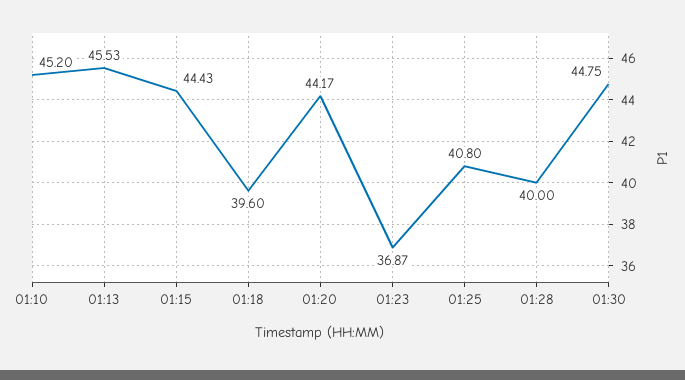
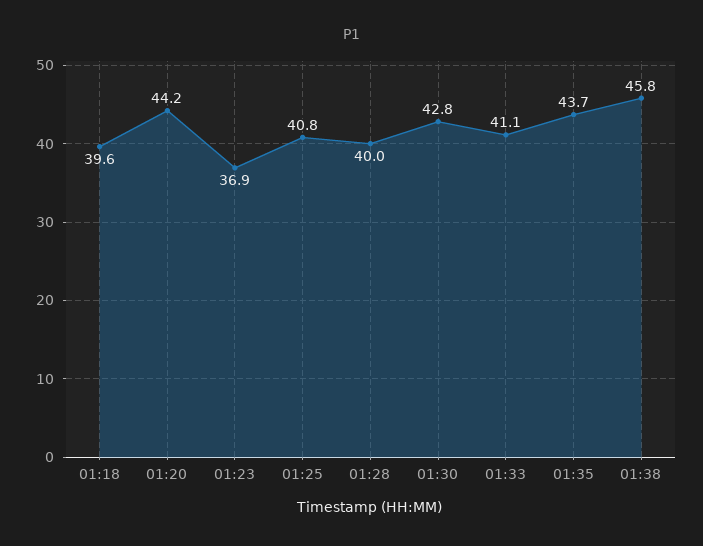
01:10: 45.2 -> none
01:13: 45.53 -> none
01:15: 44.43 -> none
01:30: 44.75 -> 42.8
01:33: none -> 41.1
01:35: none -> 43.7
01:38: none -> 45.8

